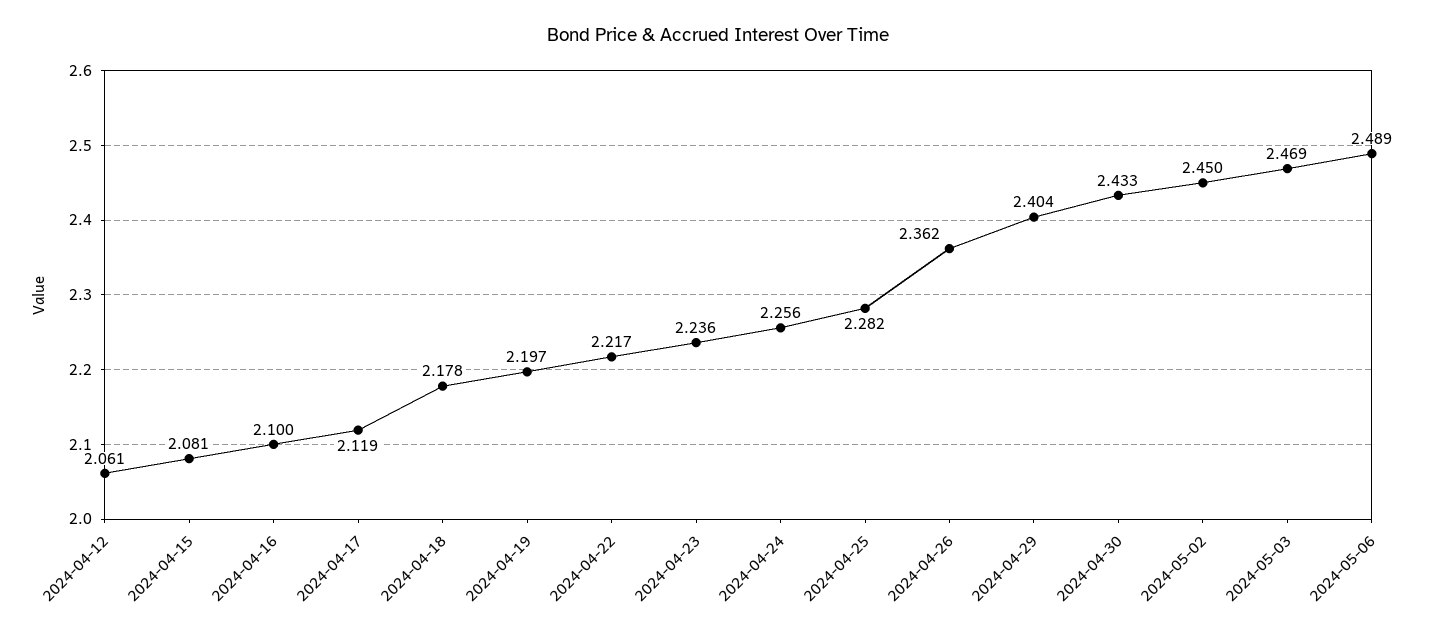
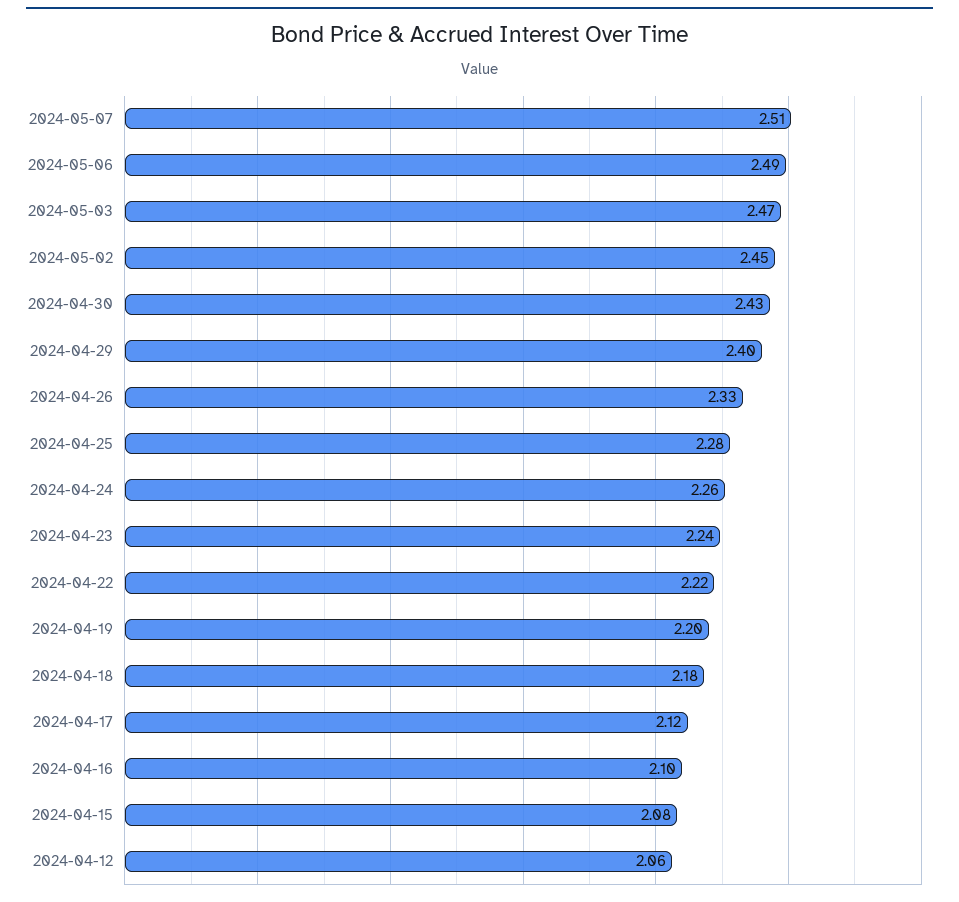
2024-04-26: 2.362 -> 2.33
2024-05-07: none -> 2.51

